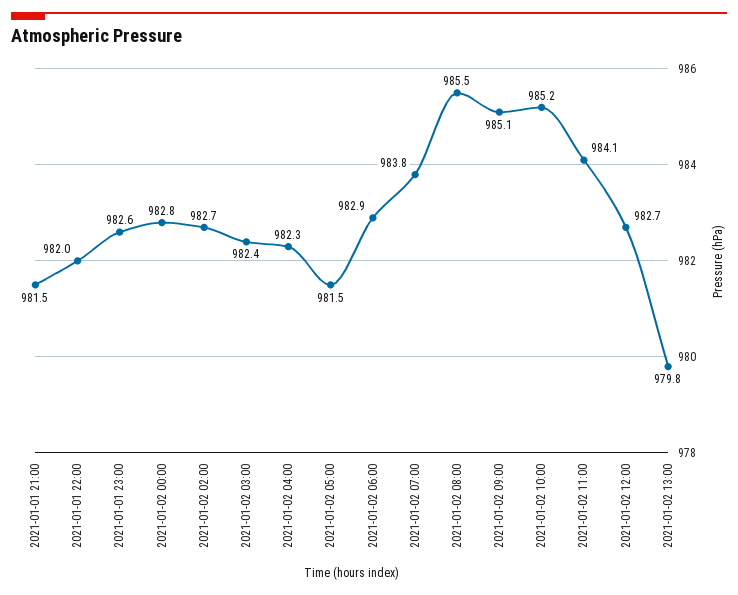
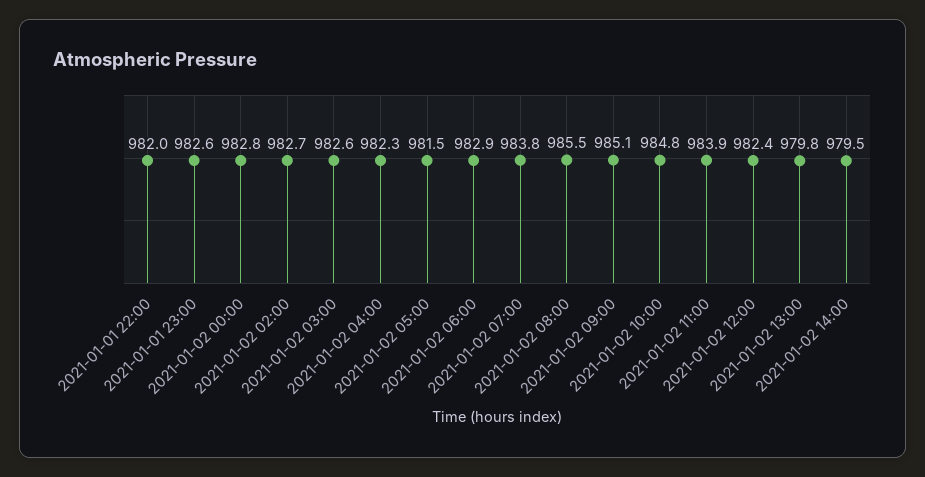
2021-01-01 21:00: 981.5 -> none
2021-01-02 03:00: 982.4 -> 982.6
2021-01-02 10:00: 985.2 -> 984.8
2021-01-02 11:00: 984.1 -> 983.9
2021-01-02 12:00: 982.7 -> 982.4
2021-01-02 14:00: none -> 979.5

